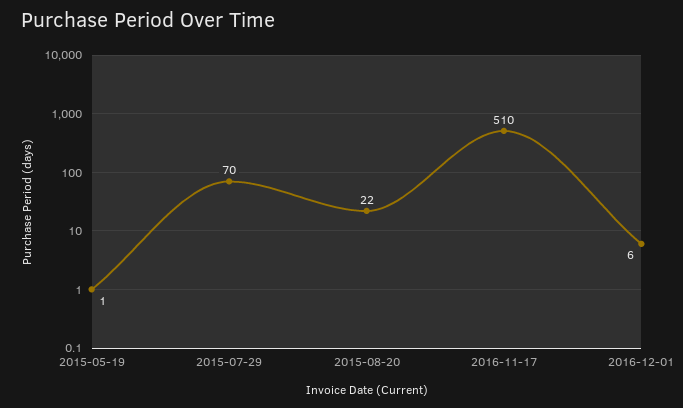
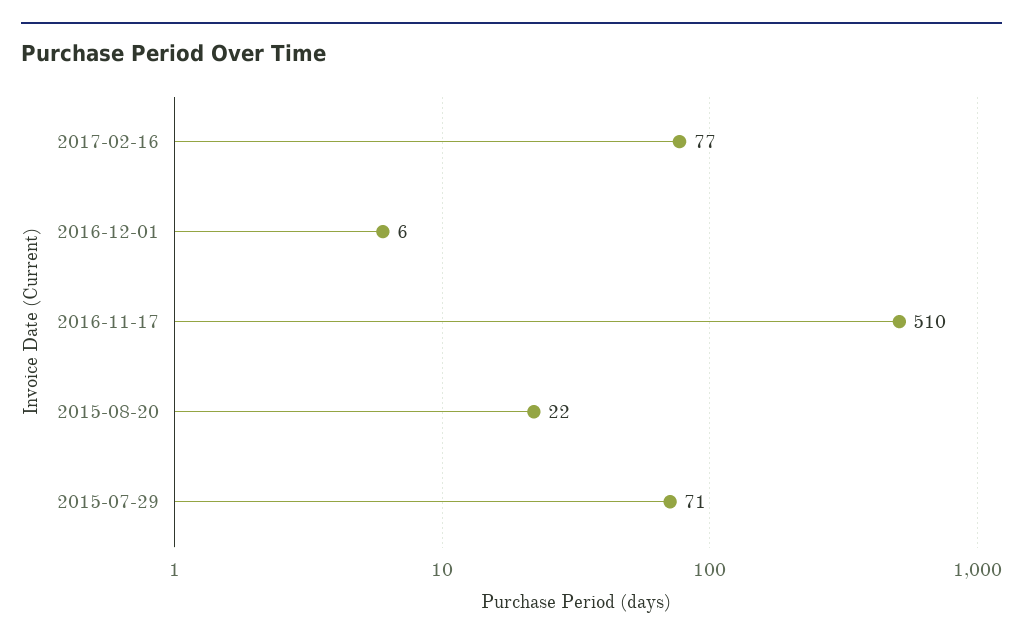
2015-05-19: 1 -> none
2015-07-29: 70 -> 71
2017-02-16: none -> 77

